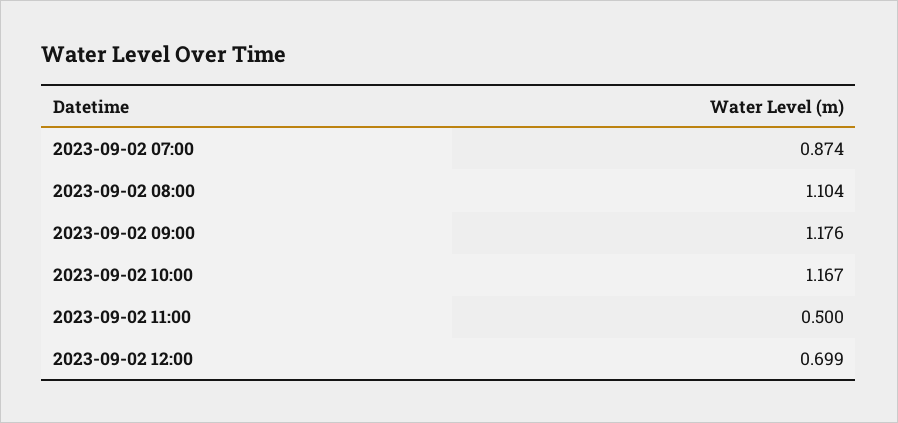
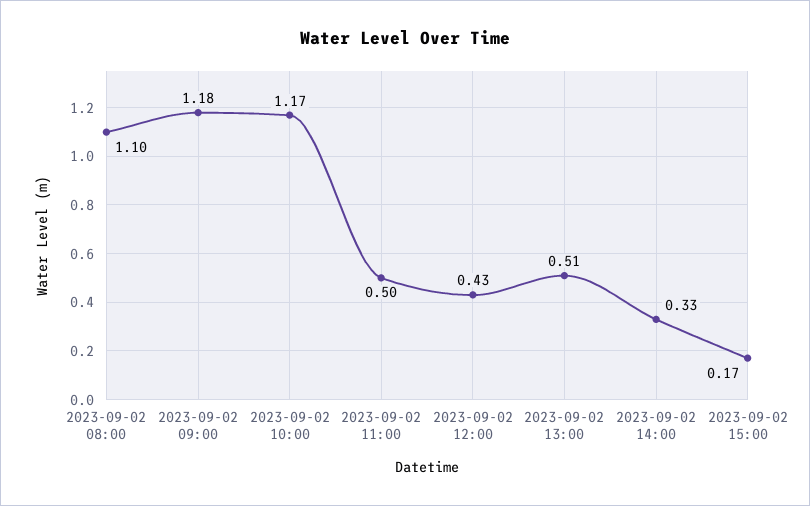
2023-09-02 07:00: 0.874 -> none
2023-09-02 12:00: 0.699 -> 0.43
2023-09-02 13:00: none -> 0.51
2023-09-02 14:00: none -> 0.33
2023-09-02 15:00: none -> 0.17

